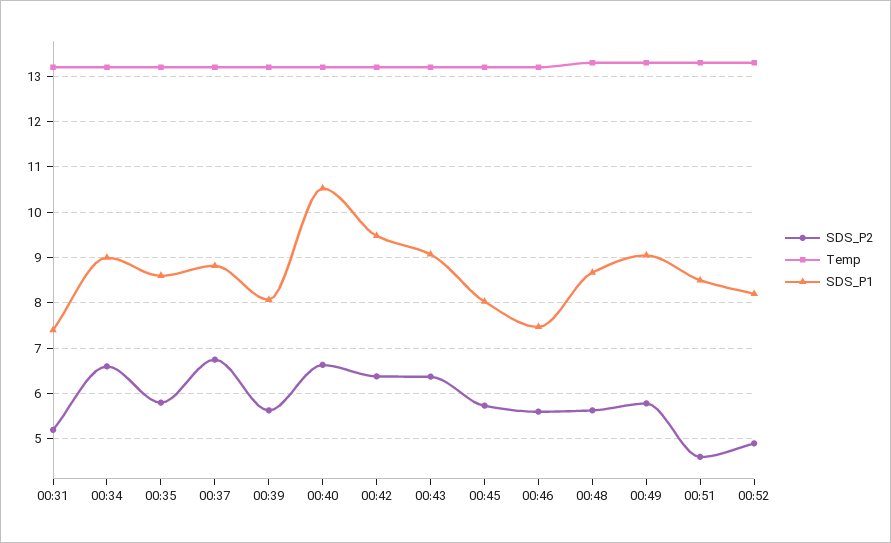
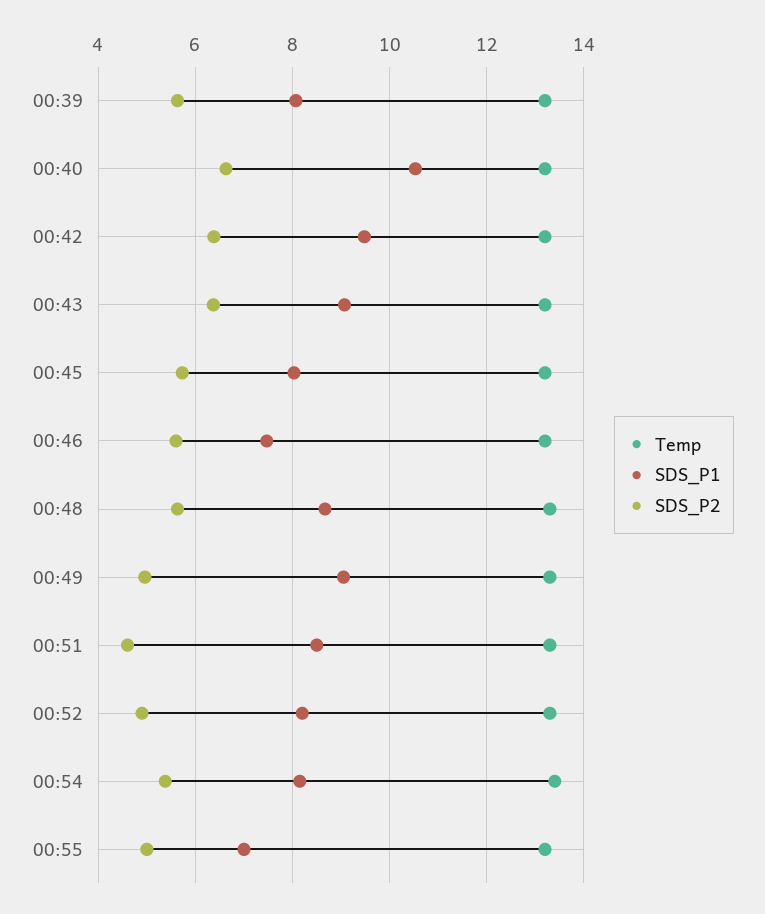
SDS_P2, 00:31: 5.2 -> none
Temp, 00:31: 13.2 -> none
SDS_P1, 00:31: 7.4 -> none
SDS_P2, 00:34: 6.6 -> none
Temp, 00:34: 13.2 -> none
SDS_P1, 00:34: 9 -> none
SDS_P2, 00:35: 5.8 -> none
Temp, 00:35: 13.2 -> none
SDS_P1, 00:35: 8.6 -> none
SDS_P2, 00:37: 6.8 -> none
Temp, 00:37: 13.2 -> none
SDS_P1, 00:37: 8.8 -> none
SDS_P2, 00:49: 5.8 -> 5
Temp, 00:54: none -> 13.4
SDS_P1, 00:54: none -> 8.2
SDS_P2, 00:54: none -> 5.4
Temp, 00:55: none -> 13.2
SDS_P1, 00:55: none -> 7
SDS_P2, 00:55: none -> 5

